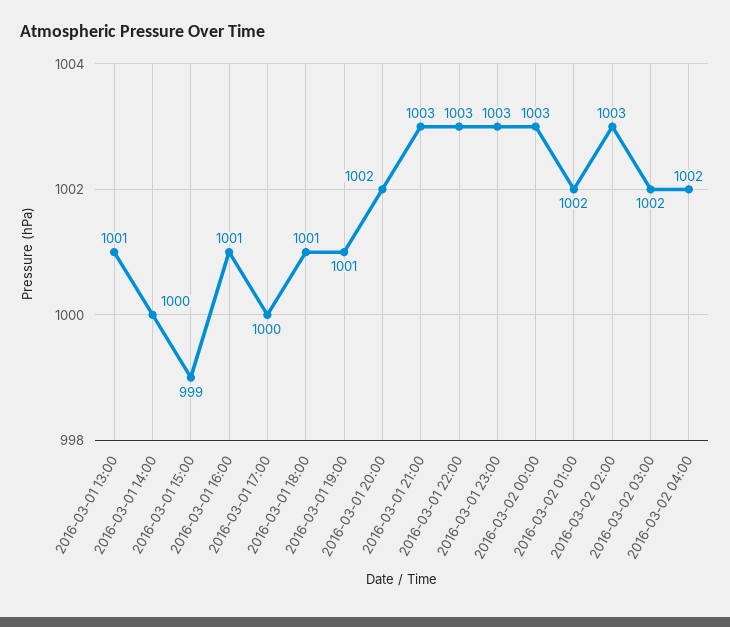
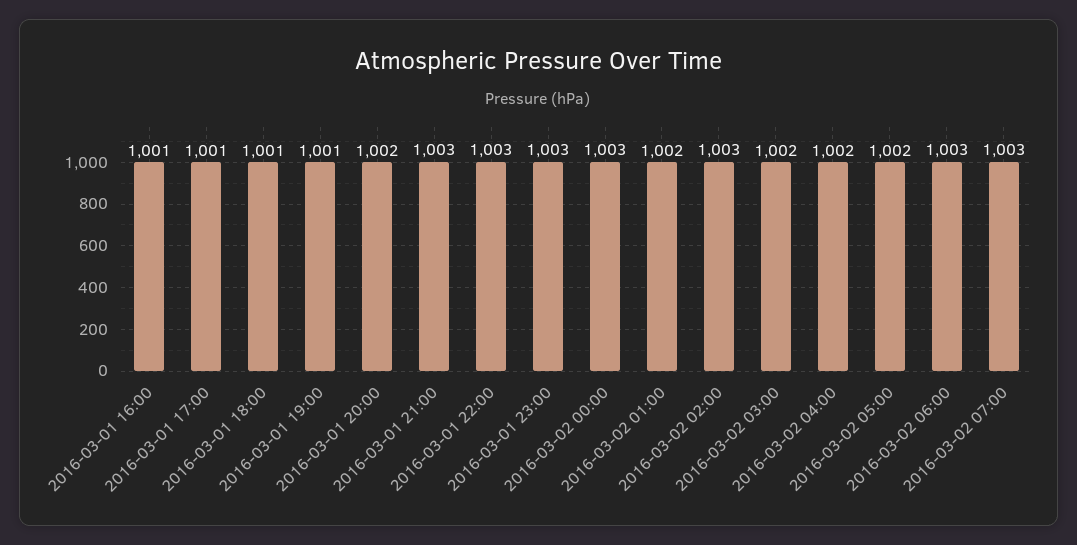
2016-03-01 13:00: 1001 -> none
2016-03-01 14:00: 1000 -> none
2016-03-01 15:00: 999 -> none
2016-03-01 17:00: 1000 -> 1001
2016-03-02 05:00: none -> 1002
2016-03-02 06:00: none -> 1003
2016-03-02 07:00: none -> 1003

